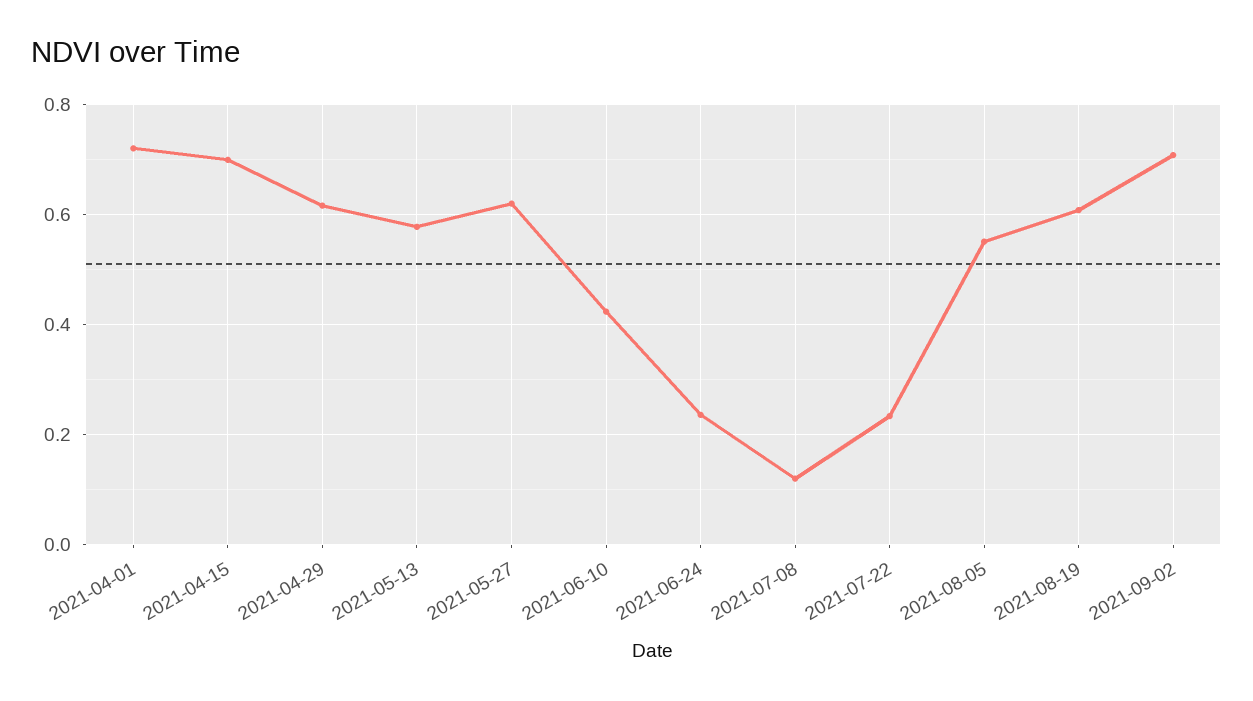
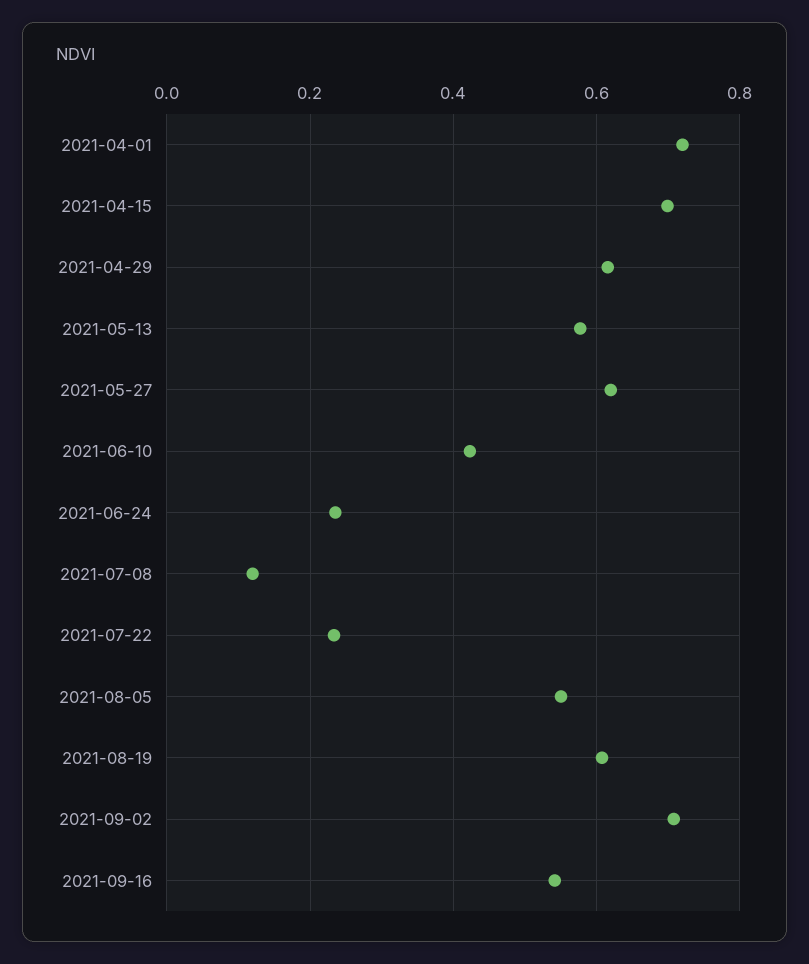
2021-09-16: none -> 0.54

